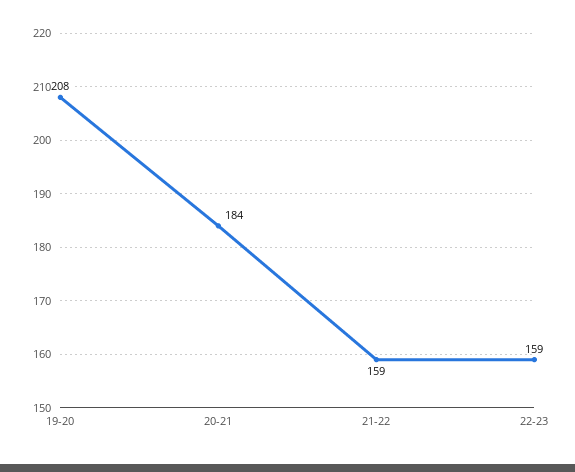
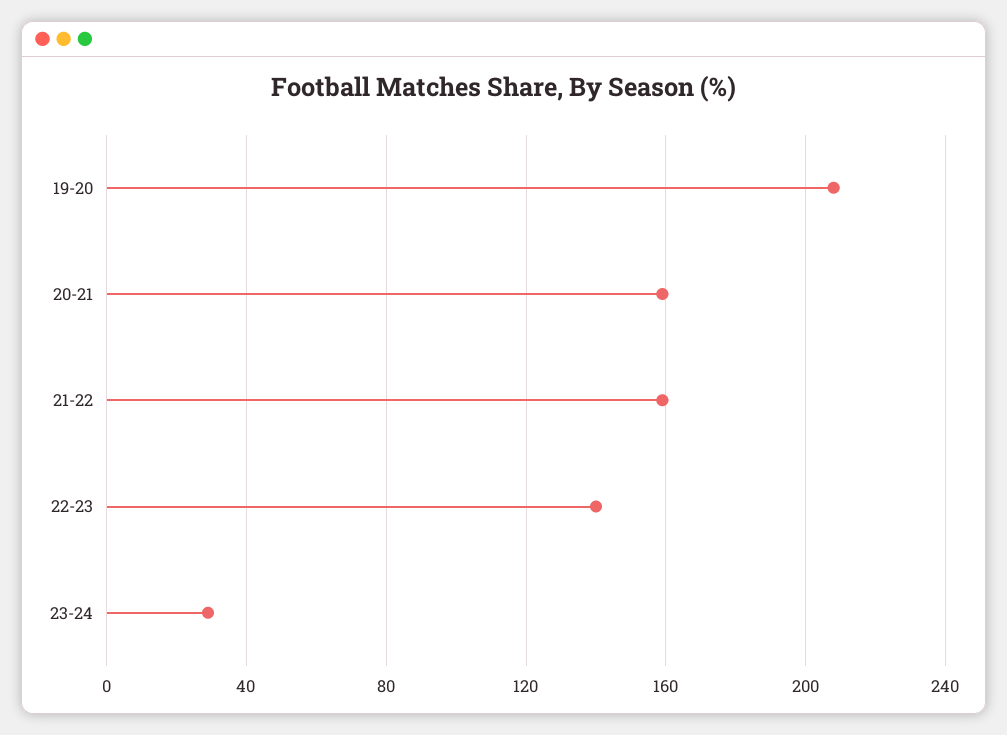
20-21: 184 -> 160
22-23: 159 -> 140
23-24: none -> 30

